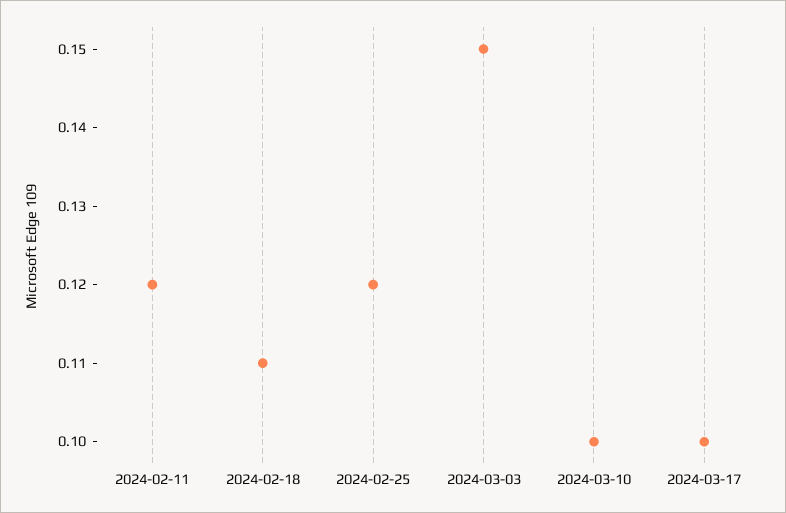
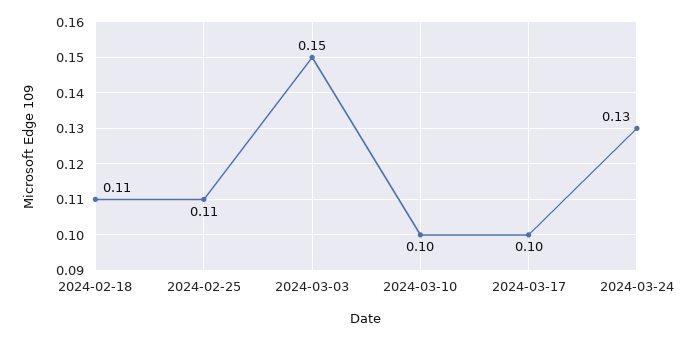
2024-02-11: 0.12 -> none
2024-02-25: 0.12 -> 0.11
2024-03-24: none -> 0.13

